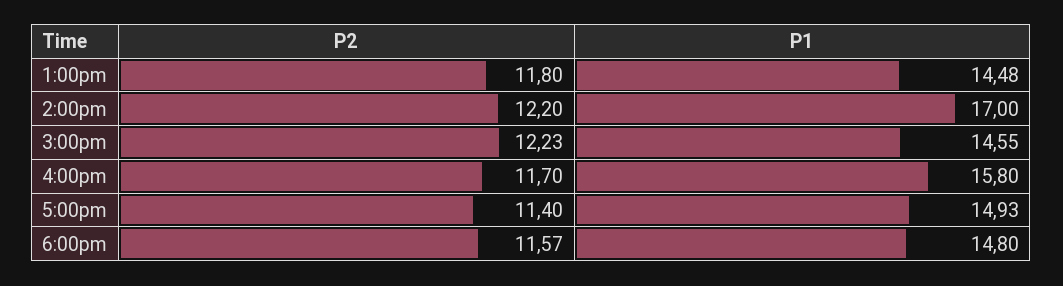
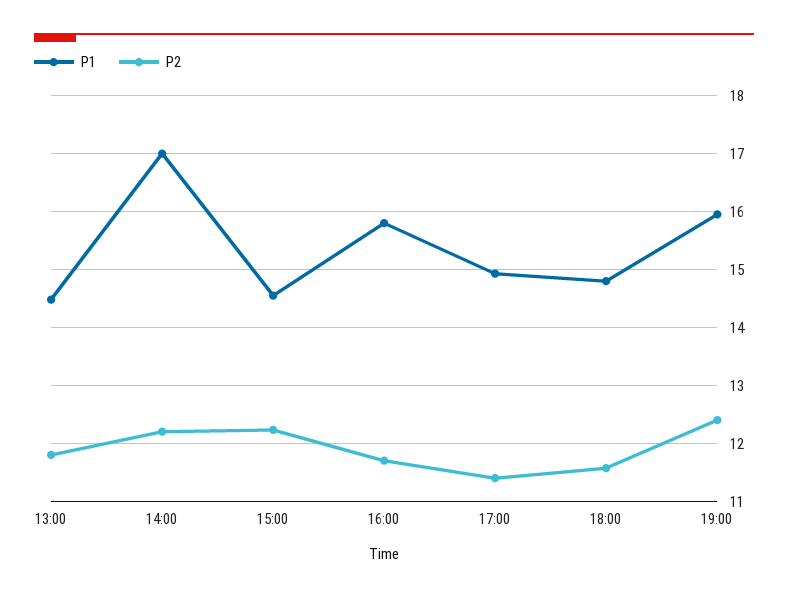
P1, 19:00: none -> 16
P2, 19:00: none -> 12.4

